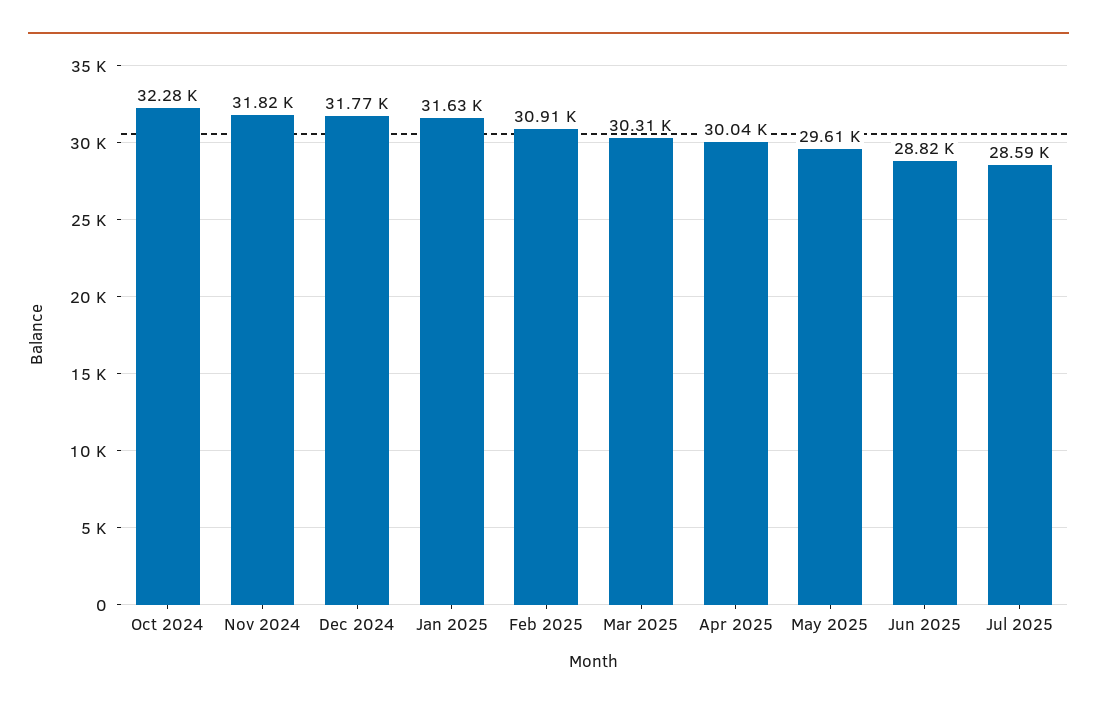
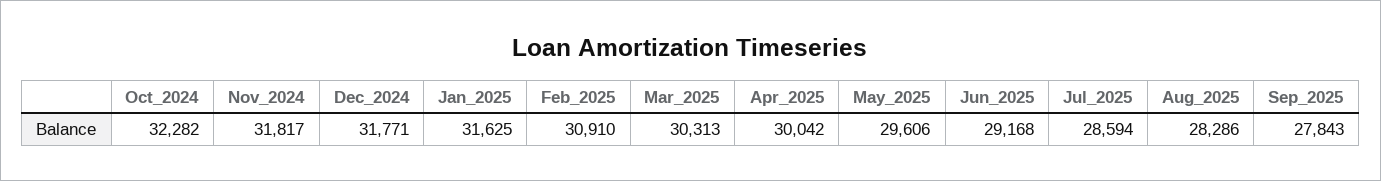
Jun 2025: 28820 -> 29168
Aug_2025: none -> 28286
Sep_2025: none -> 27843

